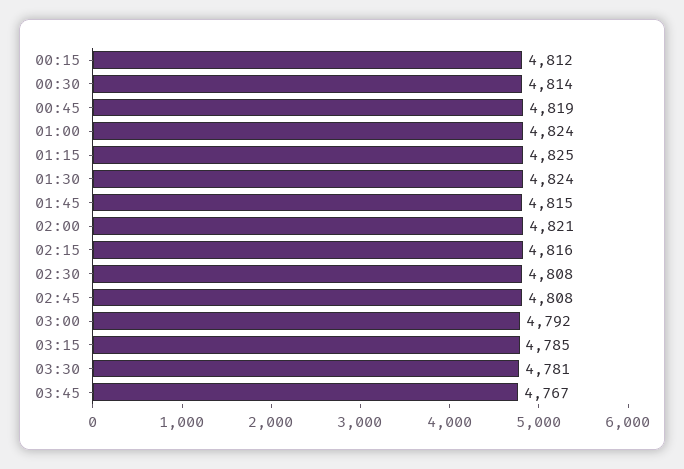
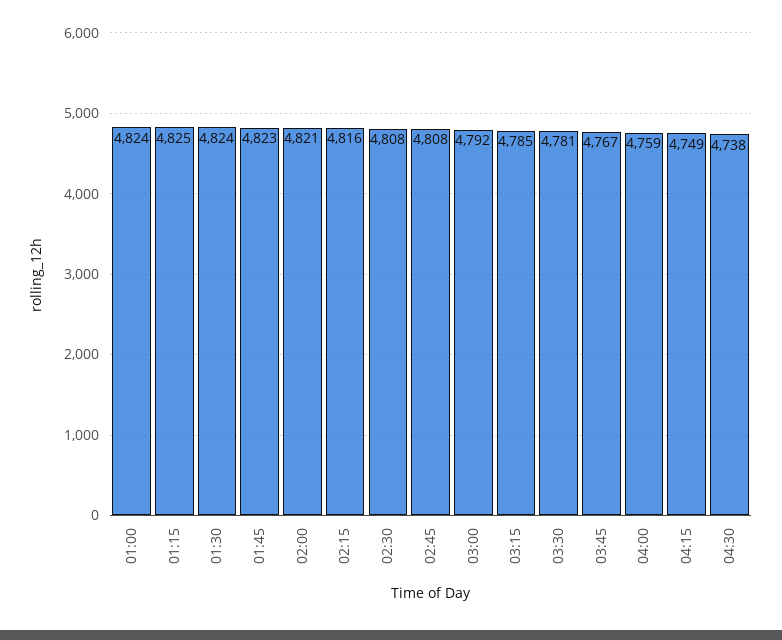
00:15: 4812 -> none
00:30: 4814 -> none
00:45: 4819 -> none
01:45: 4815 -> 4823
04:00: none -> 4759
04:15: none -> 4749
04:30: none -> 4738

